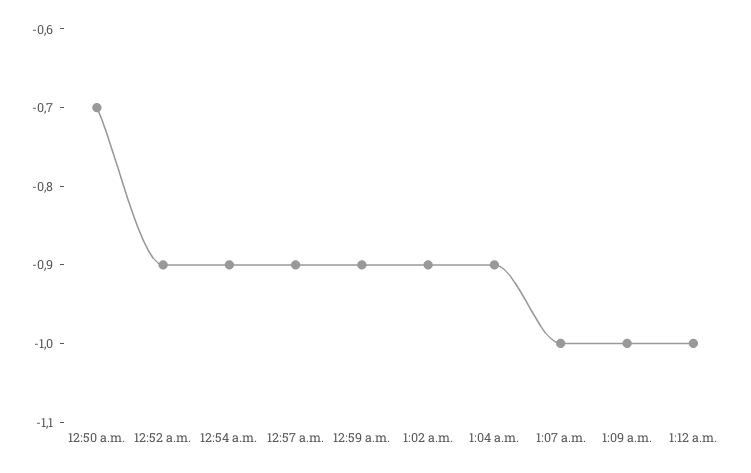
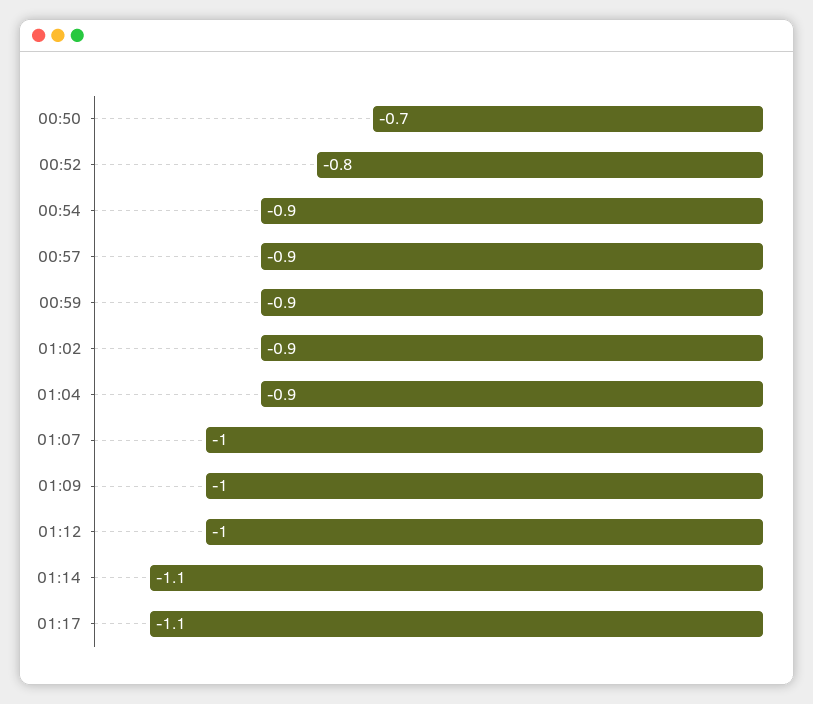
12:52 a.m.: -0.9 -> -0.8
01:14: none -> -1.1
01:17: none -> -1.1

